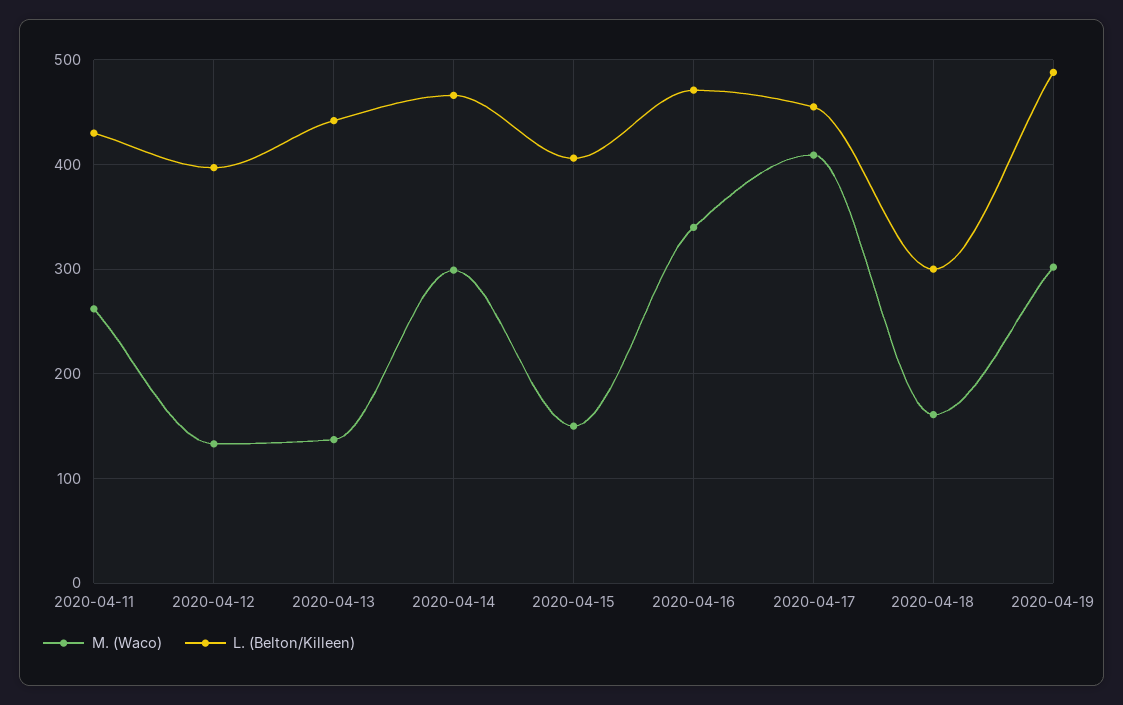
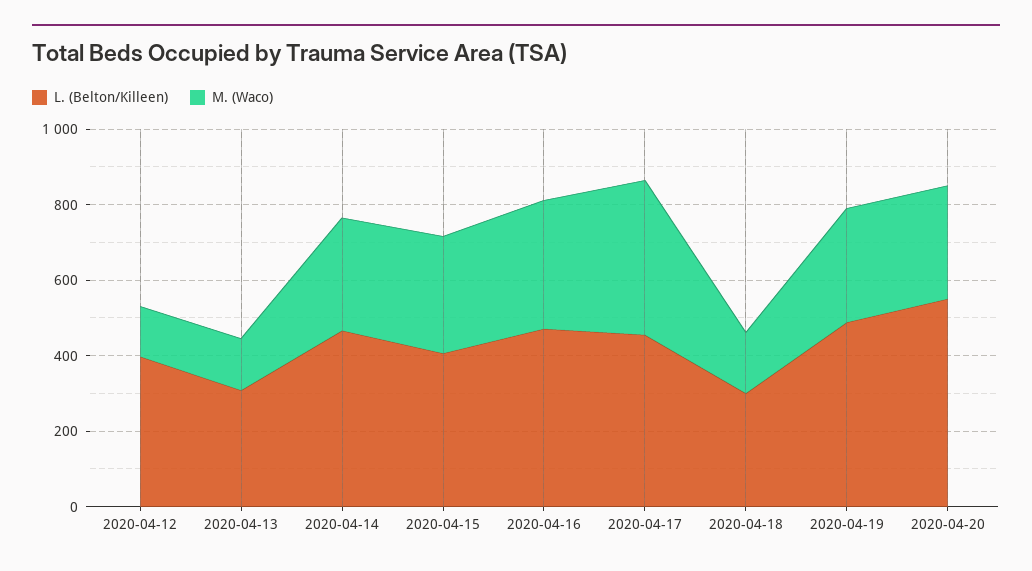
M. (Waco), 2020-04-11: 260 -> none
L. (Belton/Killeen), 2020-04-11: 430 -> none
L. (Belton/Killeen), 2020-04-13: 440 -> 300
M. (Waco), 2020-04-15: 150 -> 300
L. (Belton/Killeen), 2020-04-20: none -> 550
M. (Waco), 2020-04-20: none -> 300

